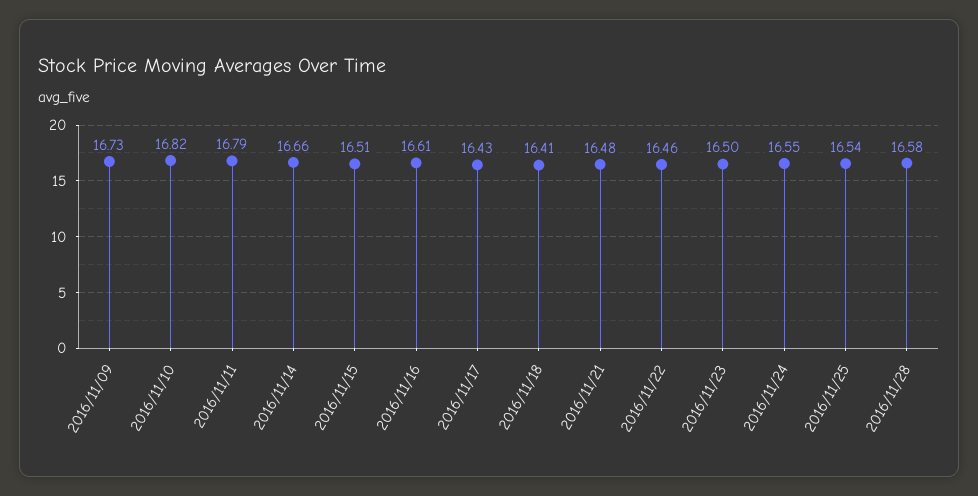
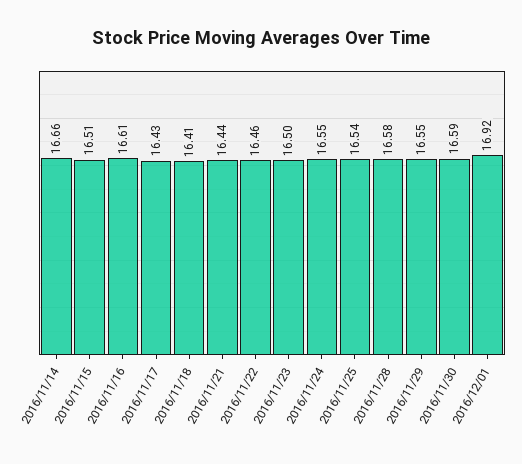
2016/11/09: 16.73 -> none
2016/11/10: 16.82 -> none
2016/11/11: 16.79 -> none
2016/11/21: 16.48 -> 16.44
2016/11/29: none -> 16.55
2016/11/30: none -> 16.59
2016/12/01: none -> 16.92

